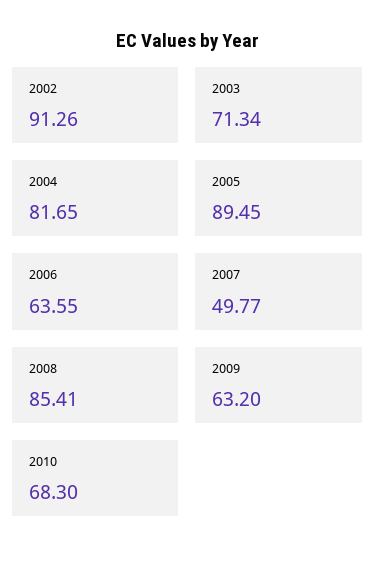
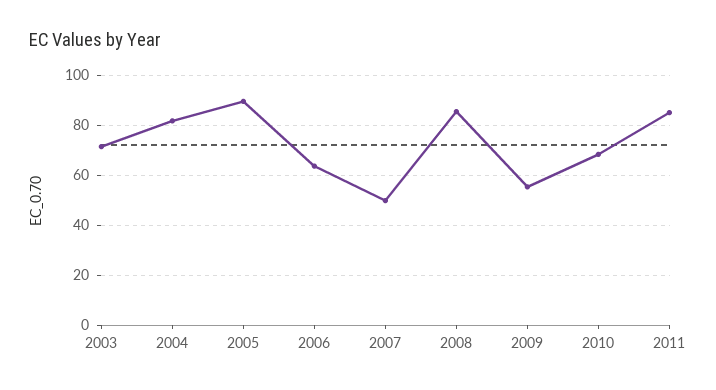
2002: 91.26 -> none
2009: 63.2 -> 55
2011: none -> 85

